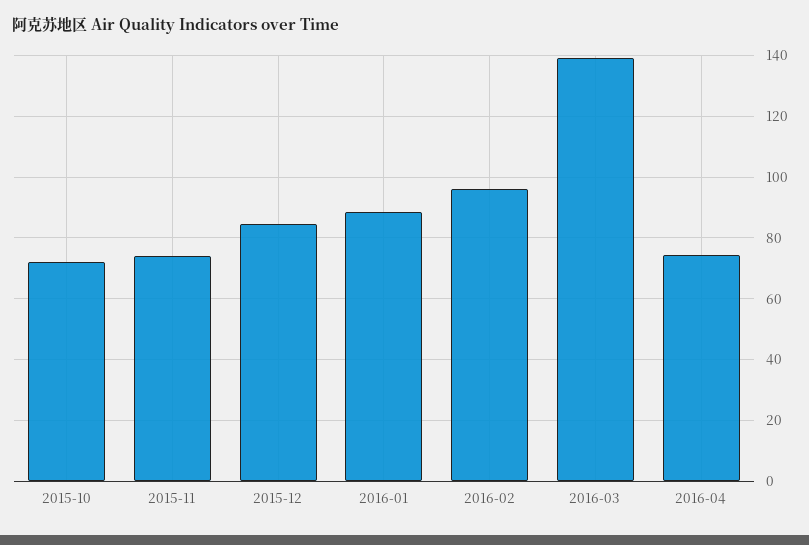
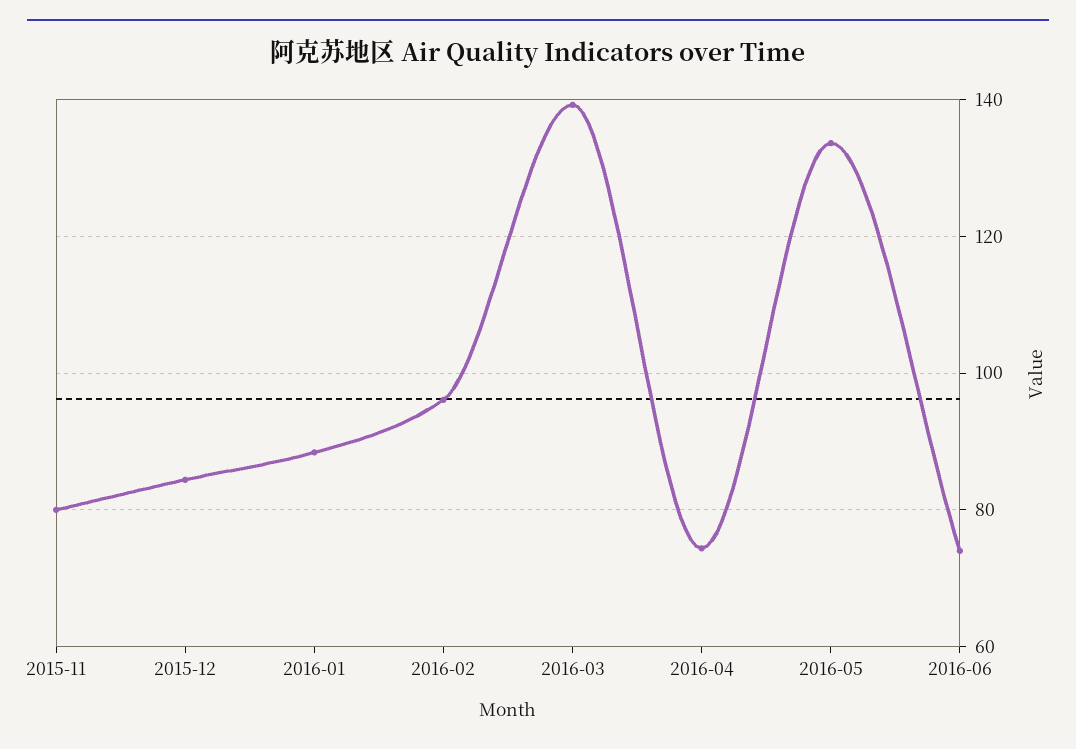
2015-10: 72 -> none
2015-11: 74 -> 80
2016-05: none -> 134
2016-06: none -> 74

